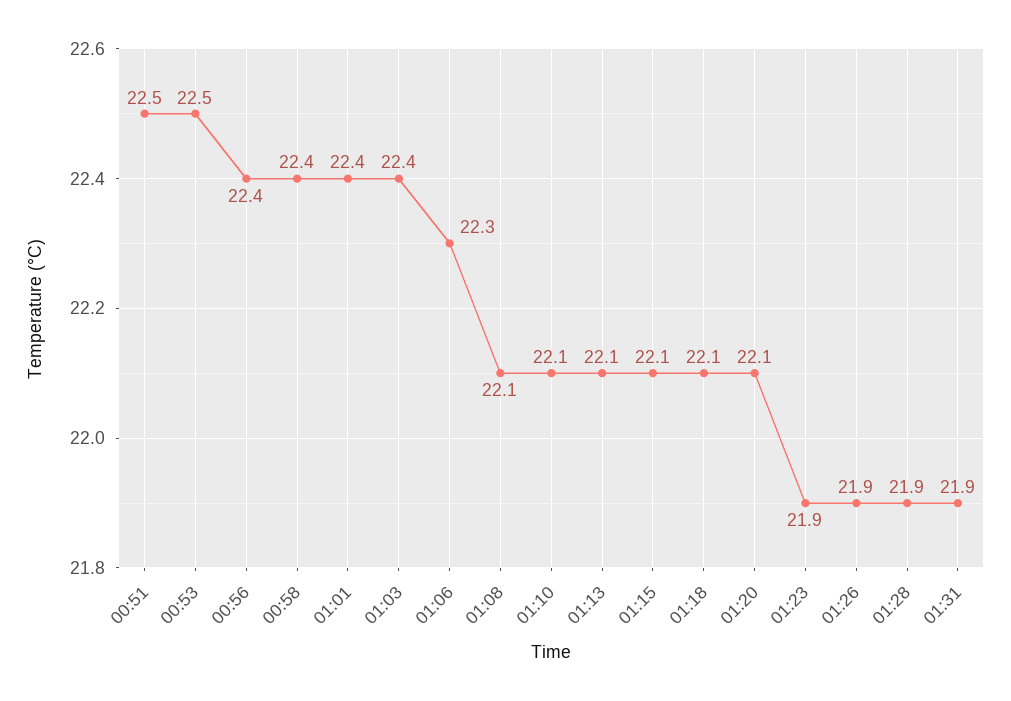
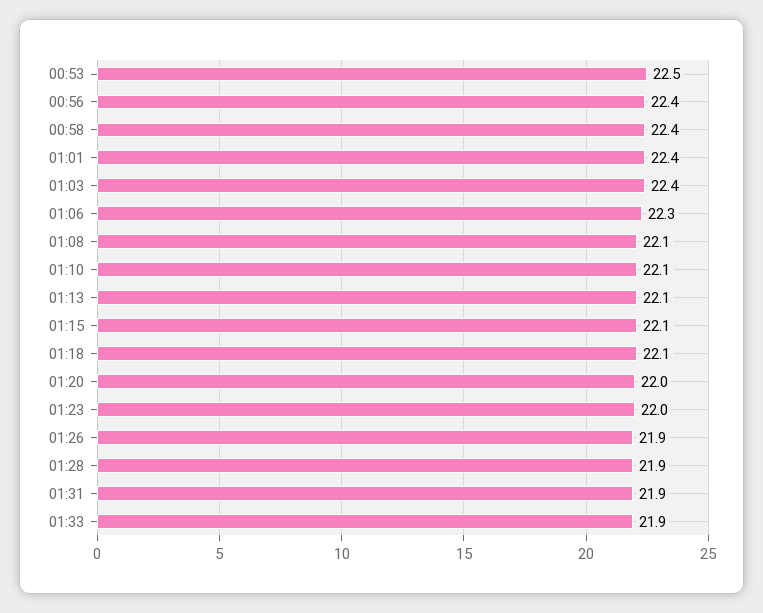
00:51: 22.5 -> none
01:20: 22.1 -> 22
01:23: 21.9 -> 22
01:33: none -> 21.9

